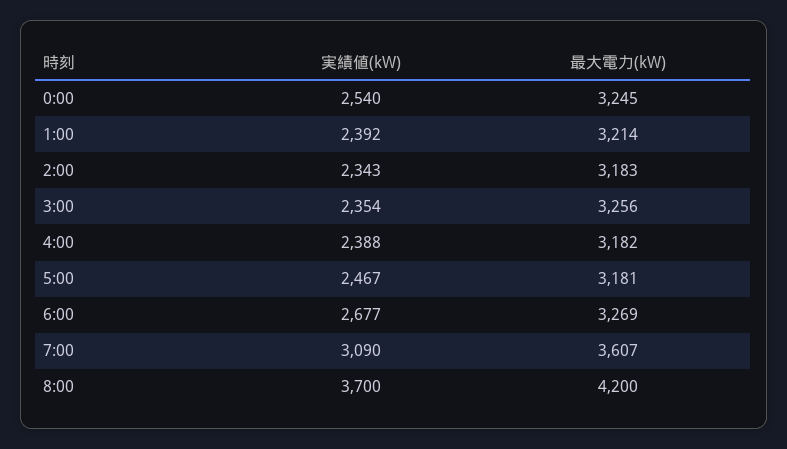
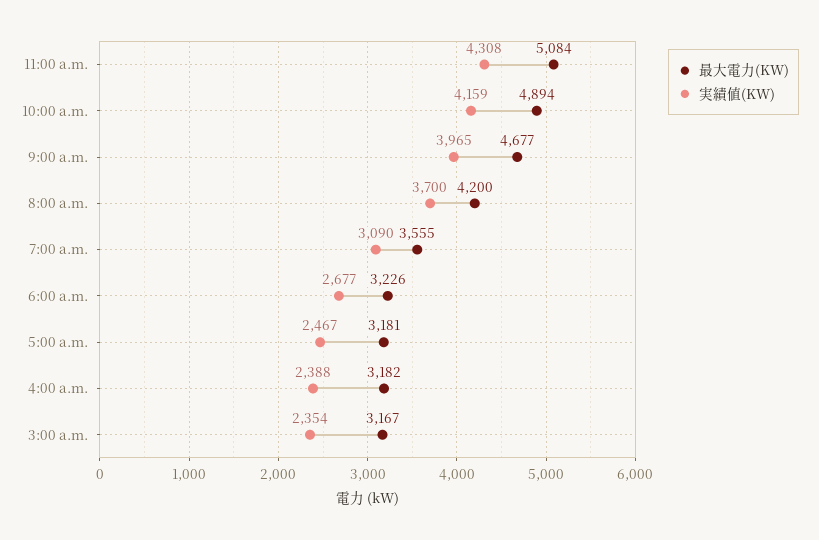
実績値(kW), 0:00: 2540 -> none
最大電力(kW), 0:00: 3245 -> none
実績値(kW), 1:00: 2392 -> none
最大電力(kW), 1:00: 3214 -> none
実績値(kW), 2:00: 2343 -> none
最大電力(kW), 2:00: 3183 -> none
最大電力(kW), 3:00: 3256 -> 3167
最大電力(kW), 6:00: 3269 -> 3226
最大電力(kW), 7:00: 3607 -> 3555
最大電力(kW), 11:00 a.m.: none -> 5084
実績値(kW), 11:00 a.m.: none -> 4308
最大電力(kW), 10:00 a.m.: none -> 4894
実績値(kW), 10:00 a.m.: none -> 4159
最大電力(kW), 9:00 a.m.: none -> 4677
実績値(kW), 9:00 a.m.: none -> 3965

